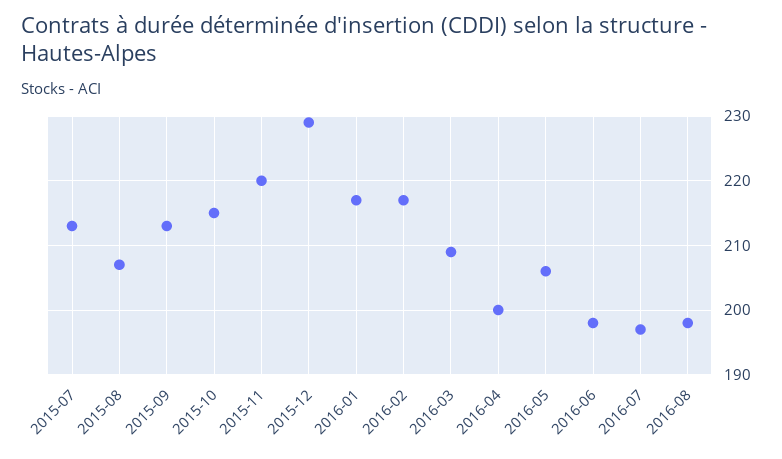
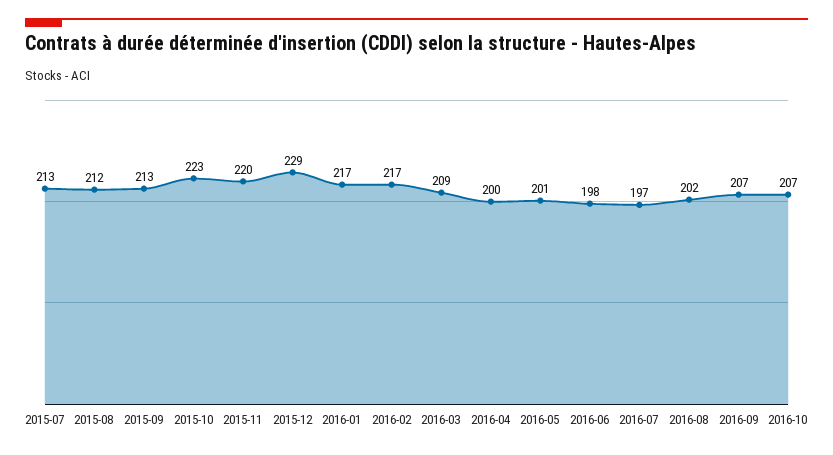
2015-08: 207 -> 212
2015-10: 215 -> 223
2016-05: 206 -> 201
2016-08: 198 -> 202
2016-09: none -> 207
2016-10: none -> 207

